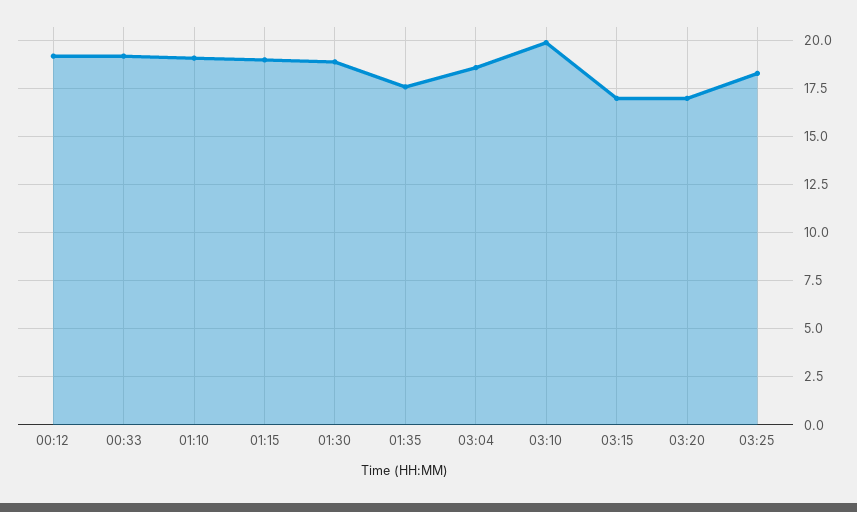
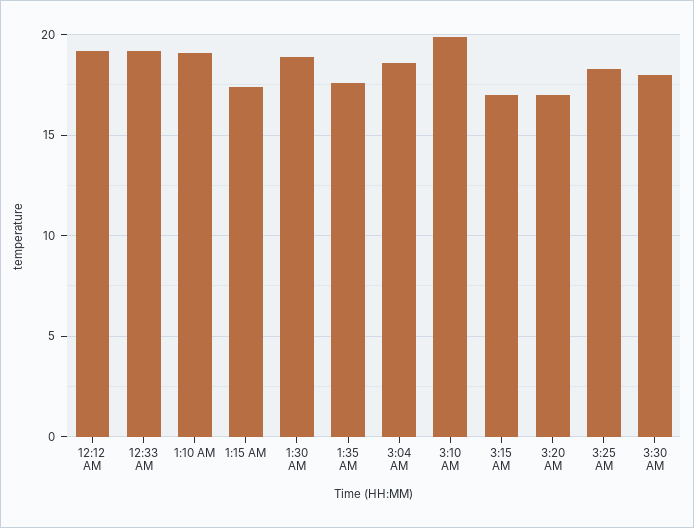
01:15: 19 -> 17.5
3:30 AM: none -> 18

